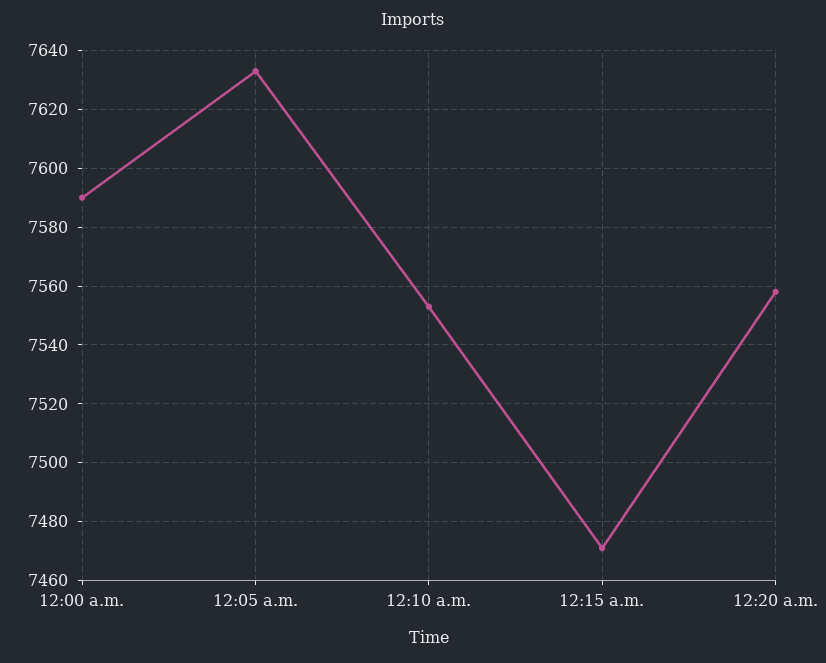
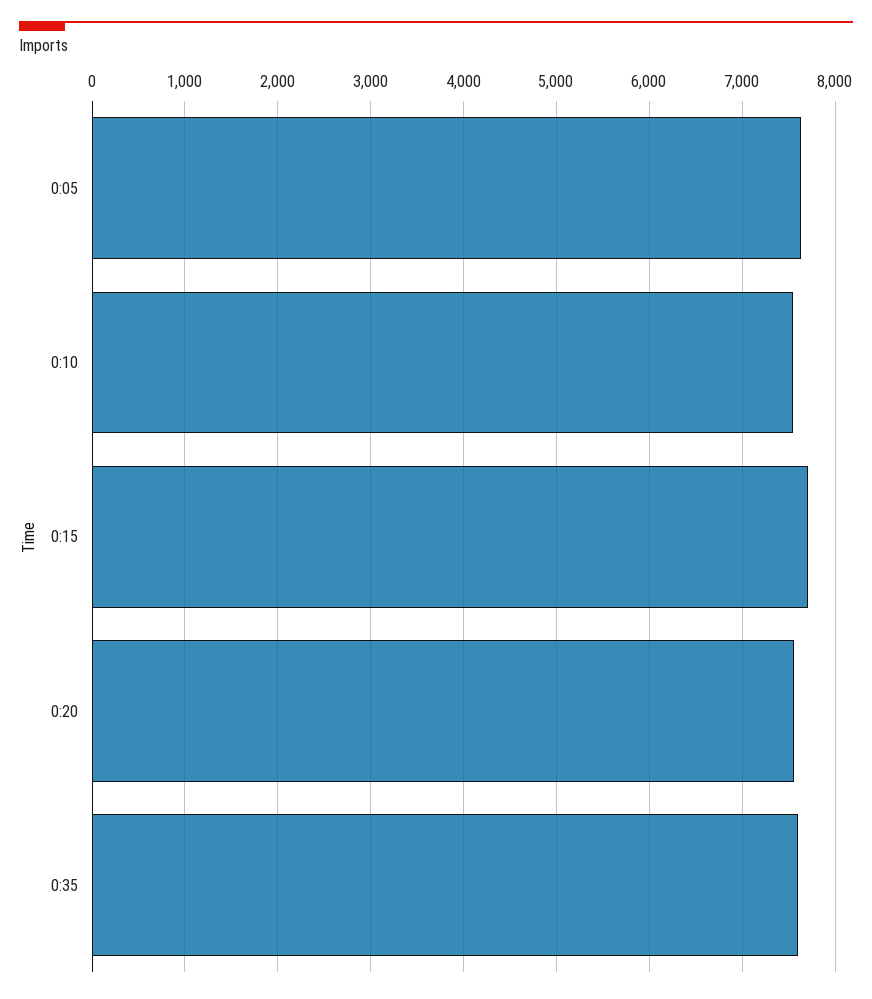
12:00 a.m.: 7590 -> none
12:15 a.m.: 7470 -> 7700
0:35: none -> 7600

